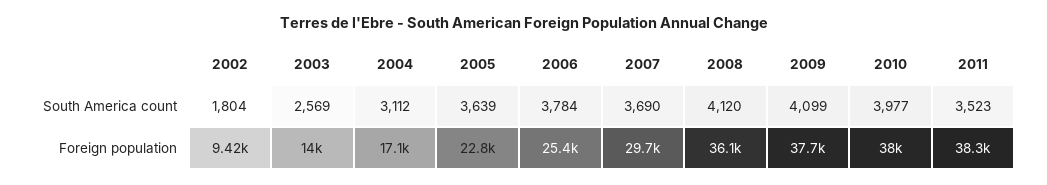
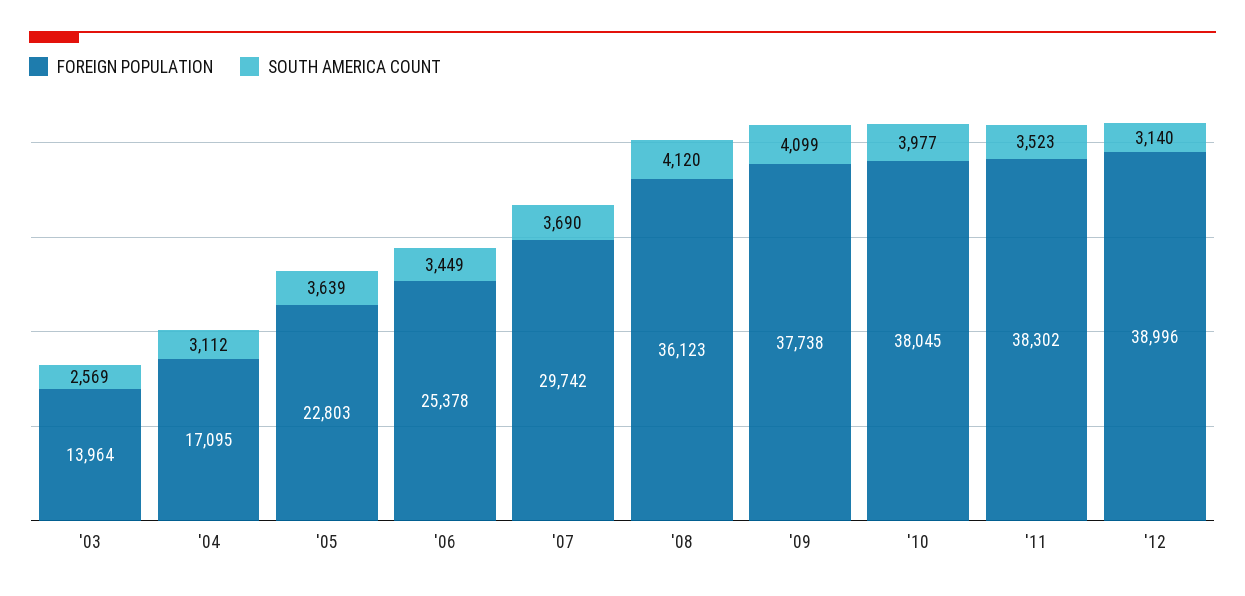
South America count, 2002: 1804 -> none
South America count, 2006: 3784 -> 3449
Foreign population, 2002: 9420 -> none
Foreign population, '12: none -> 38996
South America count, '12: none -> 3140

